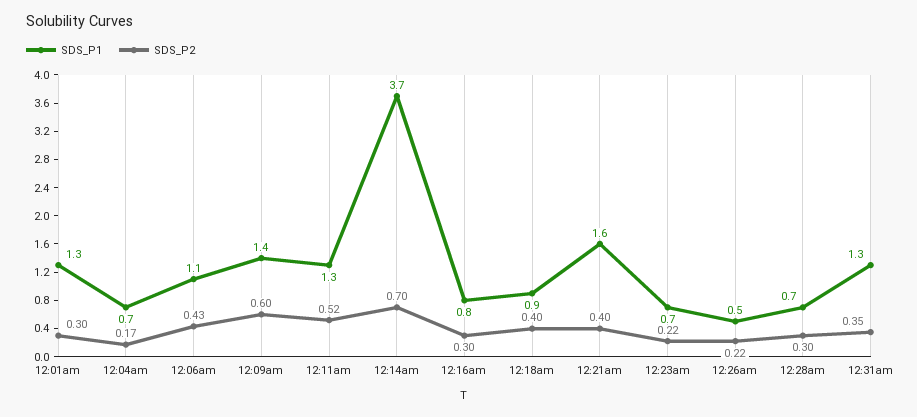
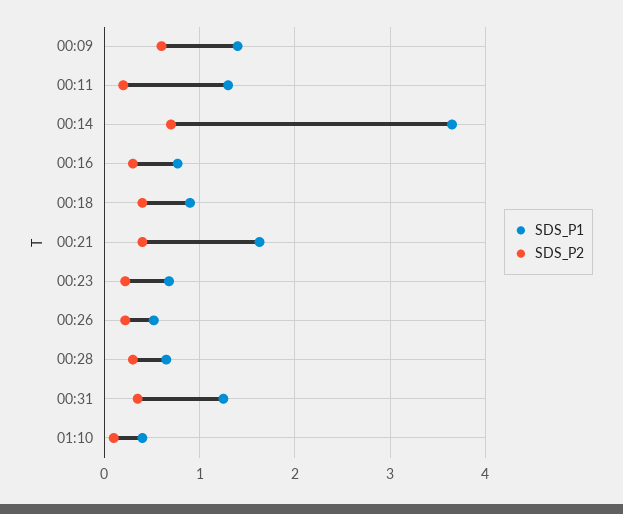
SDS_P1, 12:01am: 1.3 -> none
SDS_P2, 12:01am: 0.3 -> none
SDS_P1, 12:04am: 0.7 -> none
SDS_P2, 12:04am: 0.17 -> none
SDS_P1, 12:06am: 1.1 -> none
SDS_P2, 12:06am: 0.43 -> none
SDS_P2, 12:11am: 0.52 -> 0.2
SDS_P1, 01:10: none -> 0.4
SDS_P2, 01:10: none -> 0.1

